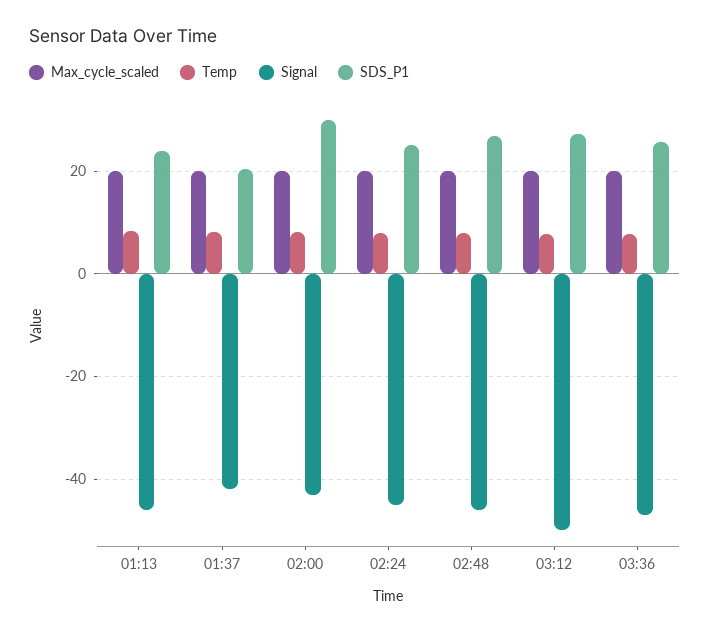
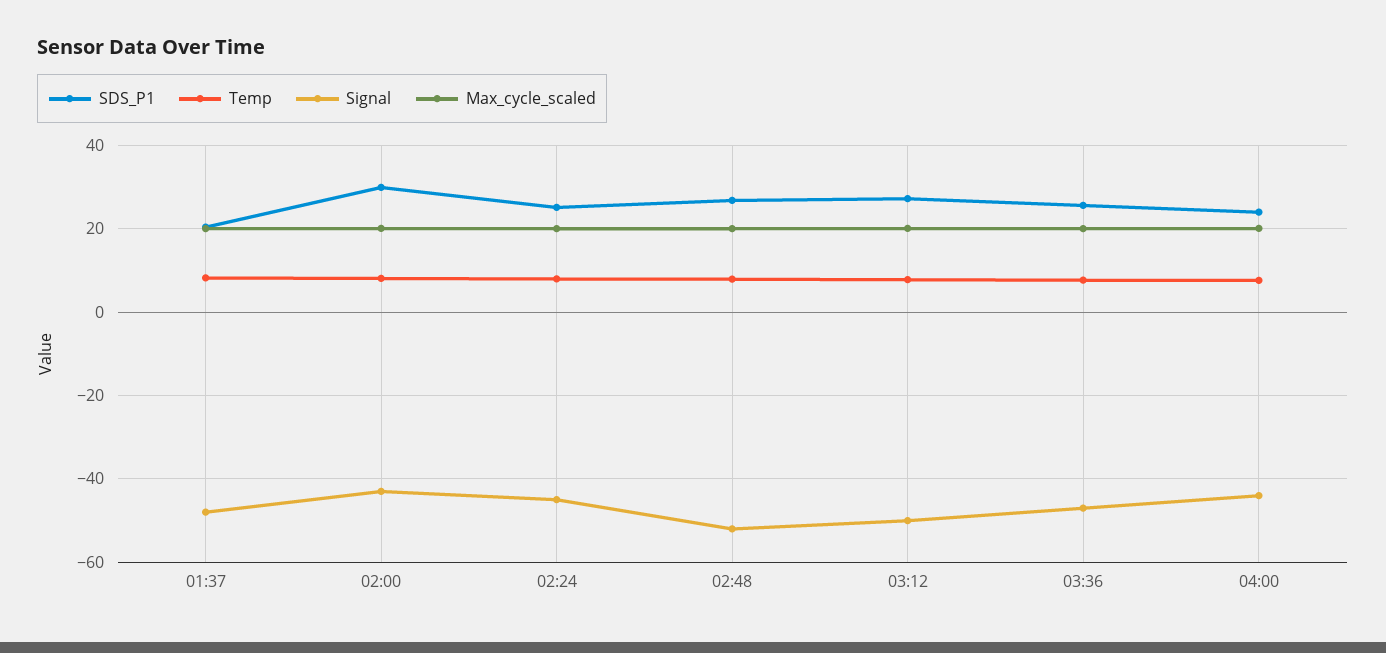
Max_cycle_scaled, 01:13: 20 -> none
Temp, 01:13: 8 -> none
Signal, 01:13: -46 -> none
SDS_P1, 01:13: 24 -> none
Signal, 01:37: -42 -> -48
Signal, 02:48: -46 -> -52
SDS_P1, 04:00: none -> 24
Temp, 04:00: none -> 8
Signal, 04:00: none -> -44
Max_cycle_scaled, 04:00: none -> 20

